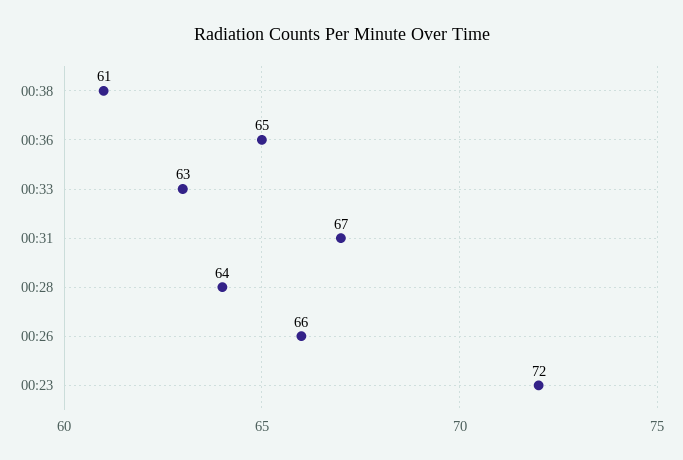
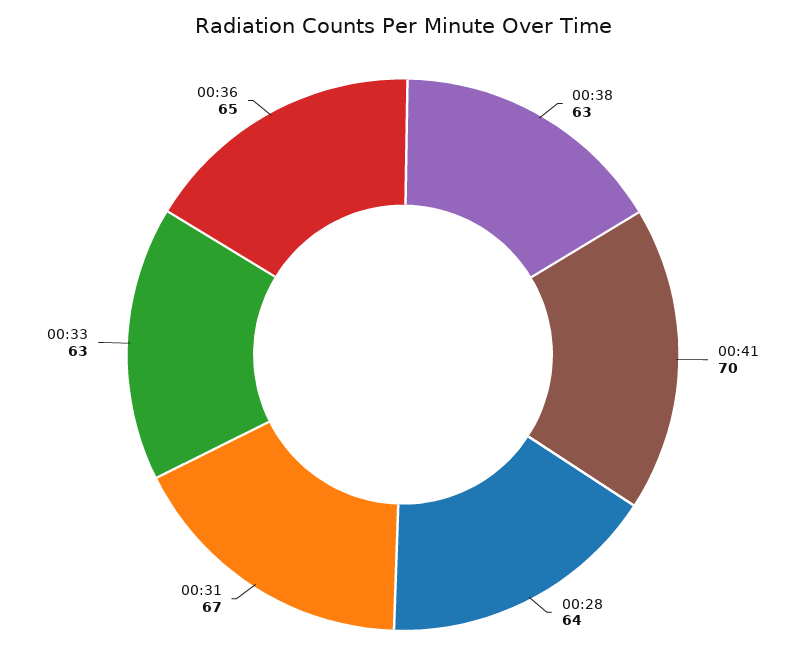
00:38: 61 -> 63
00:26: 66 -> none
00:23: 72 -> none
00:41: none -> 70

